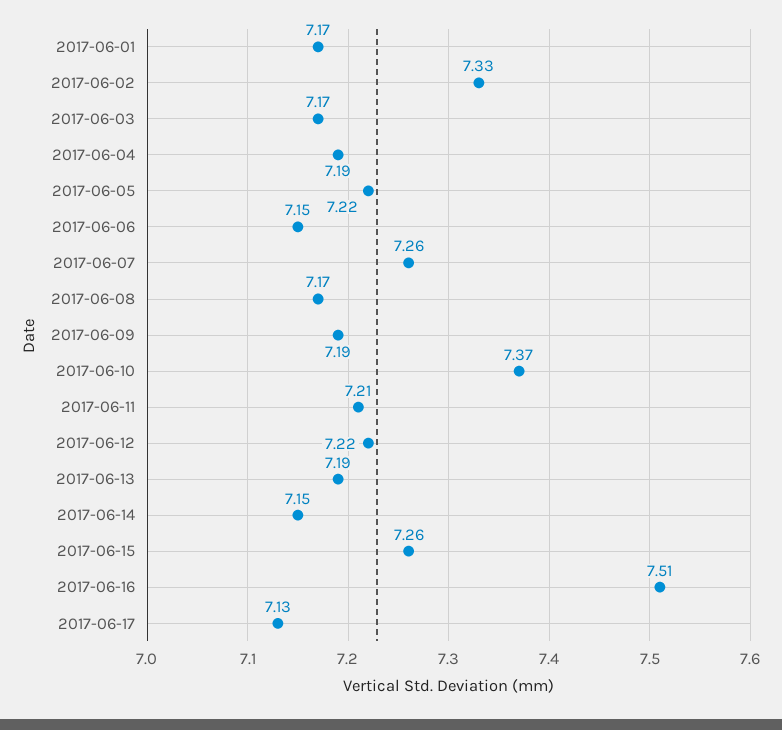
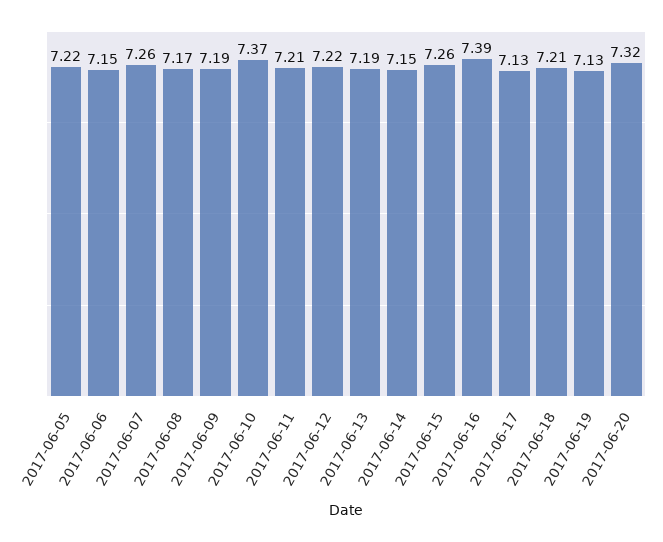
2017-06-01: 7.17 -> none
2017-06-02: 7.33 -> none
2017-06-03: 7.17 -> none
2017-06-04: 7.19 -> none
2017-06-16: 7.51 -> 7.39
2017-06-18: none -> 7.21
2017-06-19: none -> 7.13
2017-06-20: none -> 7.32

